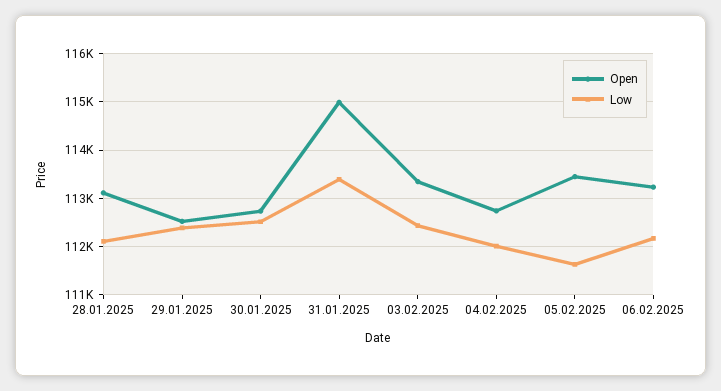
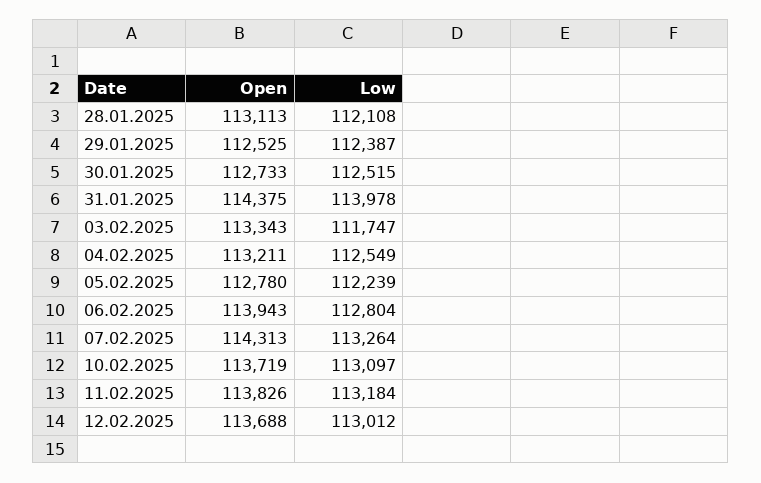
Open, 31.01.2025: 115000 -> 114375
Low, 31.01.2025: 113400 -> 113978
Low, 03.02.2025: 112400 -> 111747
Open, 04.02.2025: 112800 -> 113211
Low, 04.02.2025: 112000 -> 112549
Open, 05.02.2025: 113400 -> 112780
Low, 05.02.2025: 111600 -> 112239
Open, 06.02.2025: 113200 -> 113943
Low, 06.02.2025: 112200 -> 112804
Open, 07.02.2025: none -> 114313
Low, 07.02.2025: none -> 113264
Open, 10.02.2025: none -> 113719
Low, 10.02.2025: none -> 113097
Open, 11.02.2025: none -> 113826
Low, 11.02.2025: none -> 113184
Open, 12.02.2025: none -> 113688
Low, 12.02.2025: none -> 113012

